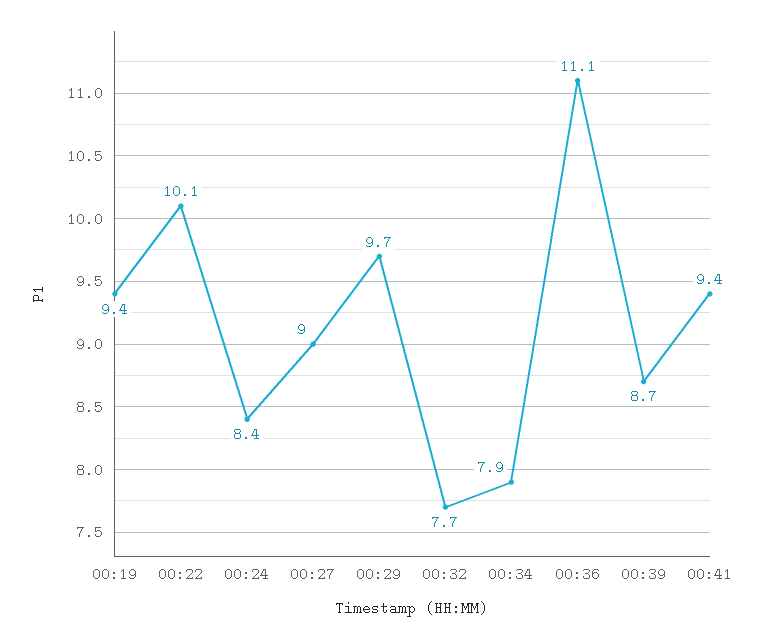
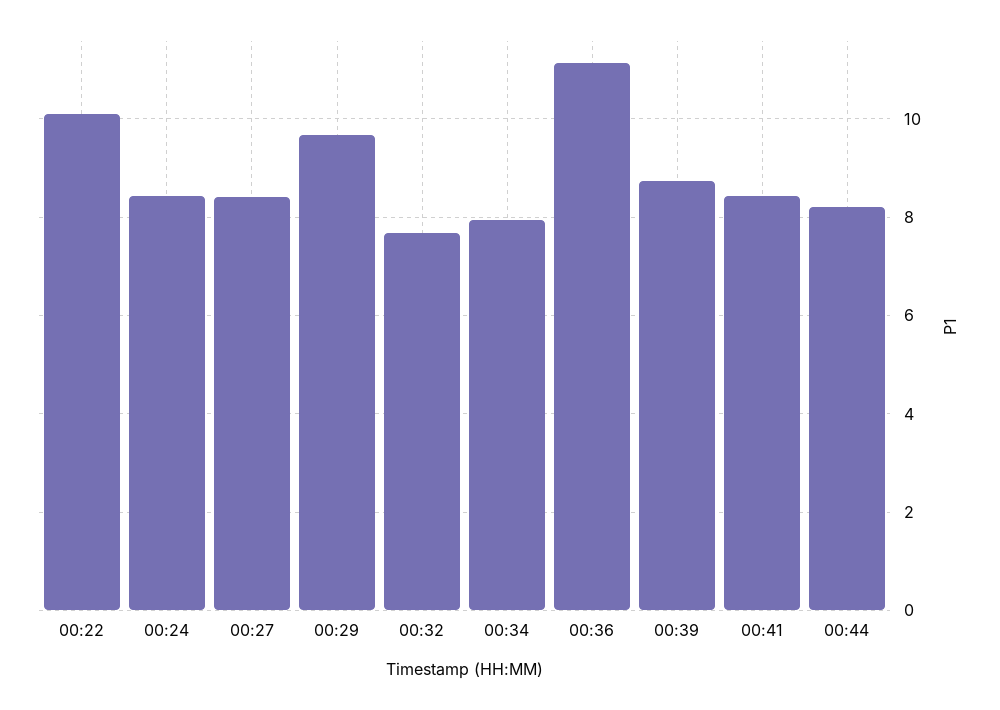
00:19: 9.4 -> none
00:27: 9 -> 8.4
00:41: 9.4 -> 8.4
00:44: none -> 8.2

